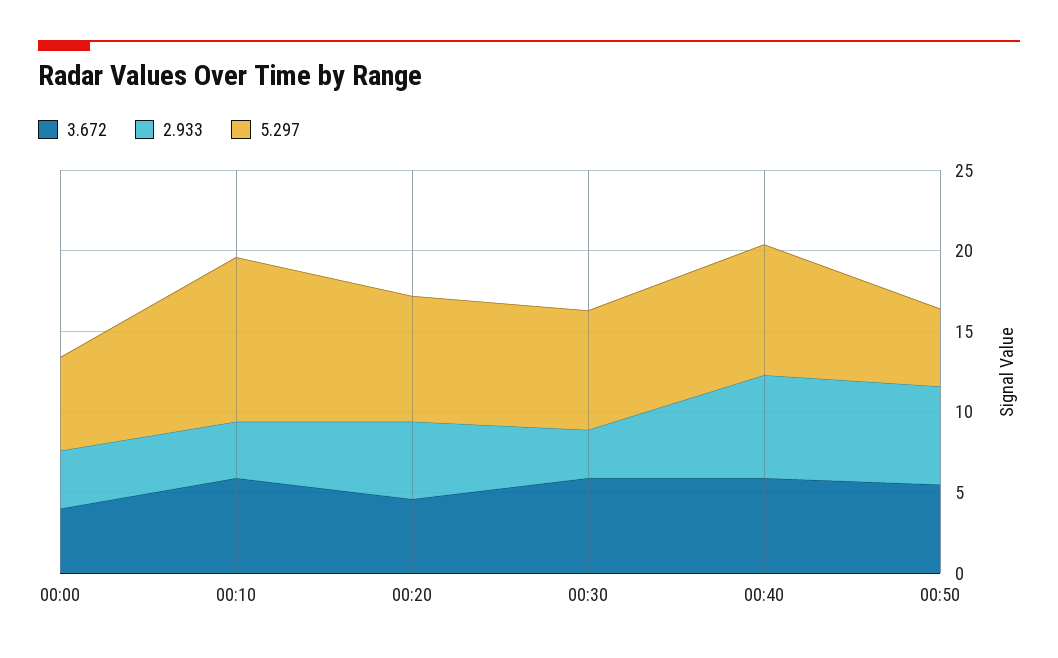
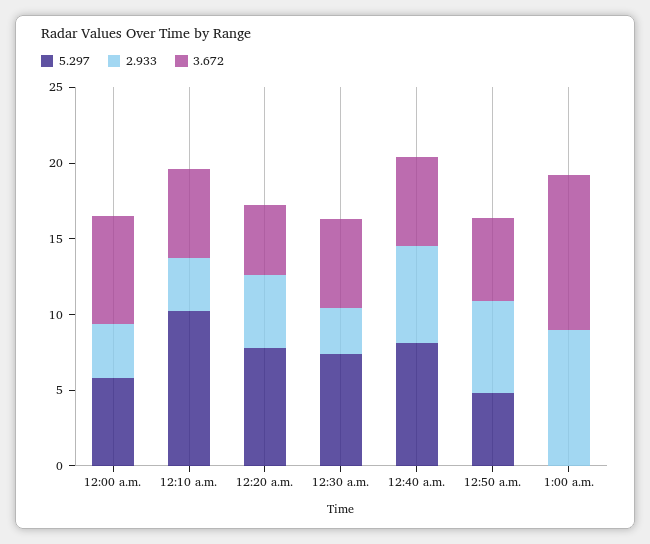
3.672, 00:00: 4 -> 7
5.297, 1:00 a.m.: none -> 0
2.933, 1:00 a.m.: none -> 9
3.672, 1:00 a.m.: none -> 10

